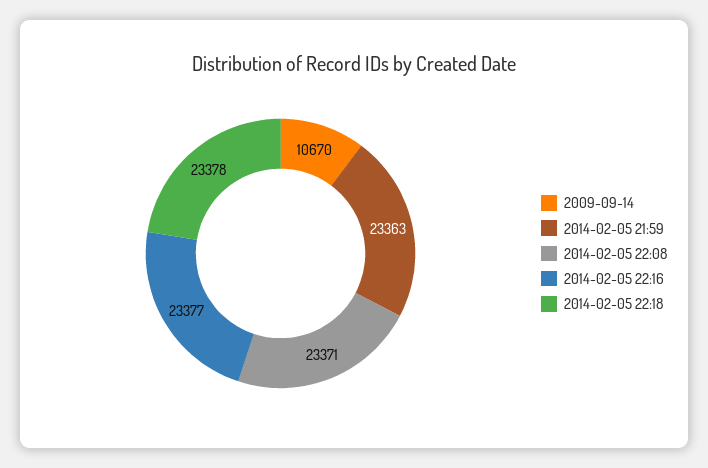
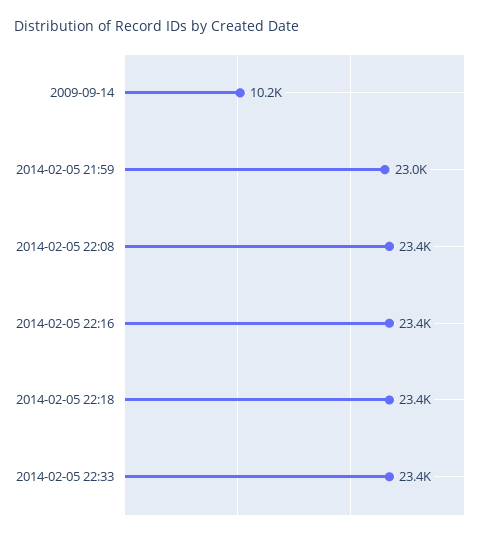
2009-09-14: 10670 -> 10200
2014-02-05 21:59: 23363 -> 23000
2014-02-05 22:33: none -> 23400

